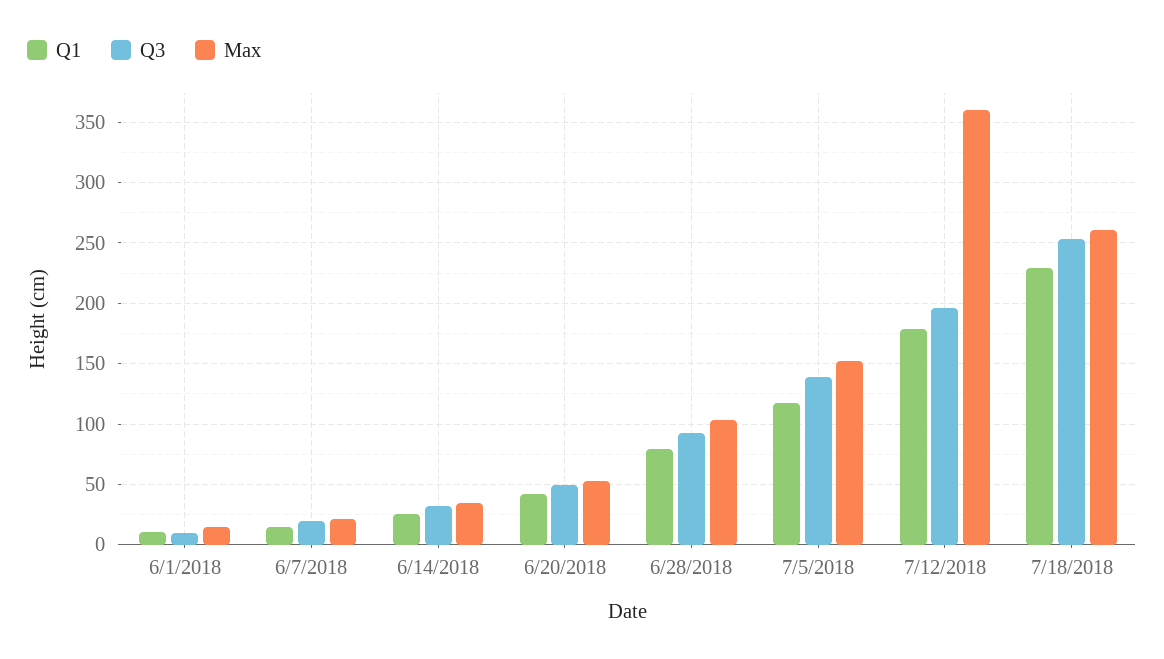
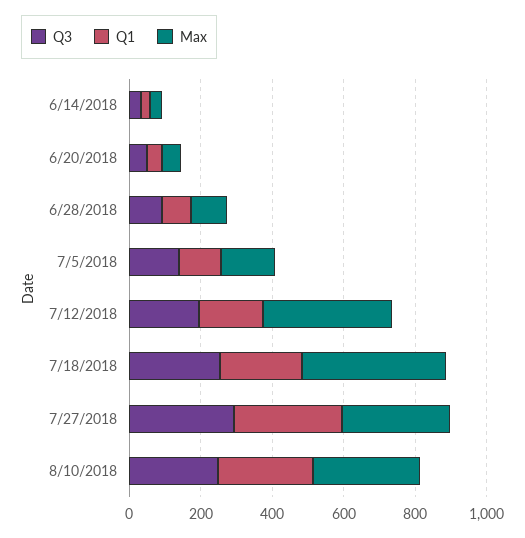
Q1, 6/1/2018: 10 -> none
Q3, 6/1/2018: 10 -> none
Max, 6/1/2018: 15 -> none
Q1, 6/7/2018: 15 -> none
Q3, 6/7/2018: 20 -> none
Max, 6/7/2018: 20 -> none
Max, 7/18/2018: 260 -> 400
Q3, 7/27/2018: none -> 300
Q1, 7/27/2018: none -> 300
Max, 7/27/2018: none -> 300
Q3, 8/10/2018: none -> 250
Q1, 8/10/2018: none -> 250
Max, 8/10/2018: none -> 300

